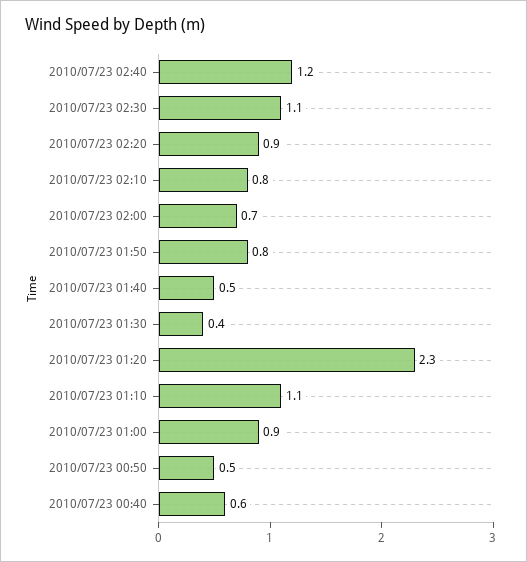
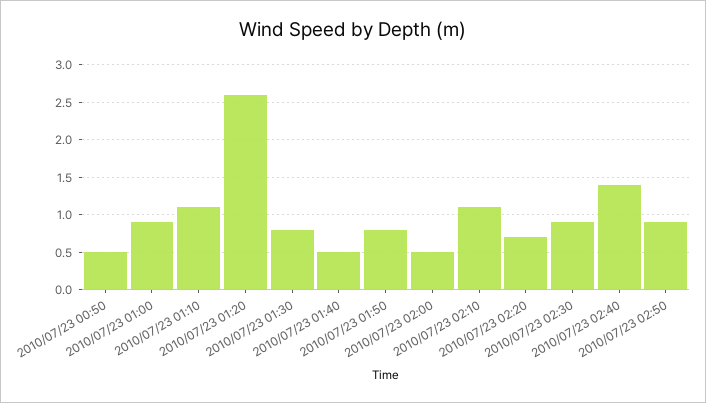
2010/07/23 02:40: 1.2 -> 1.4
2010/07/23 02:30: 1.1 -> 0.9
2010/07/23 02:20: 0.9 -> 0.7
2010/07/23 02:10: 0.8 -> 1.1
2010/07/23 02:00: 0.7 -> 0.5
2010/07/23 01:30: 0.4 -> 0.8
2010/07/23 01:20: 2.3 -> 2.6
2010/07/23 00:40: 0.6 -> none
2010/07/23 02:50: none -> 0.9

